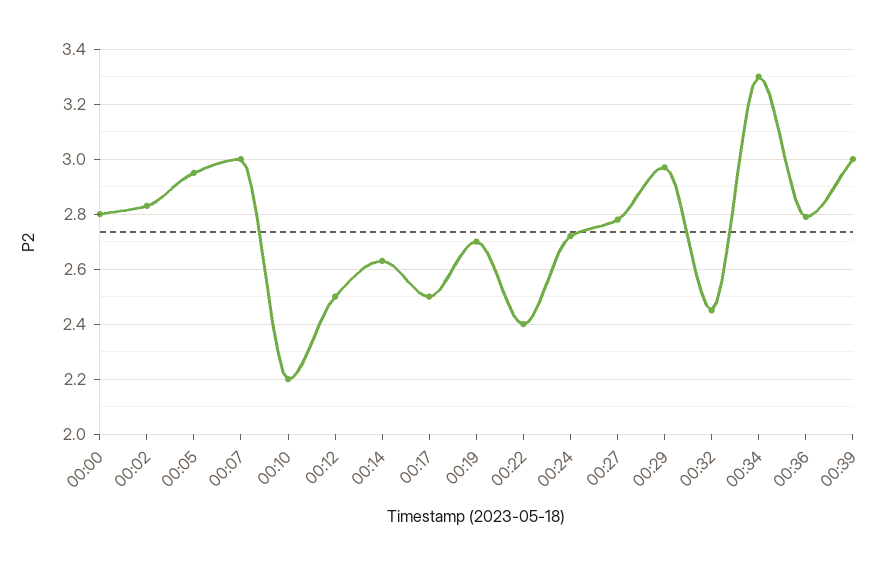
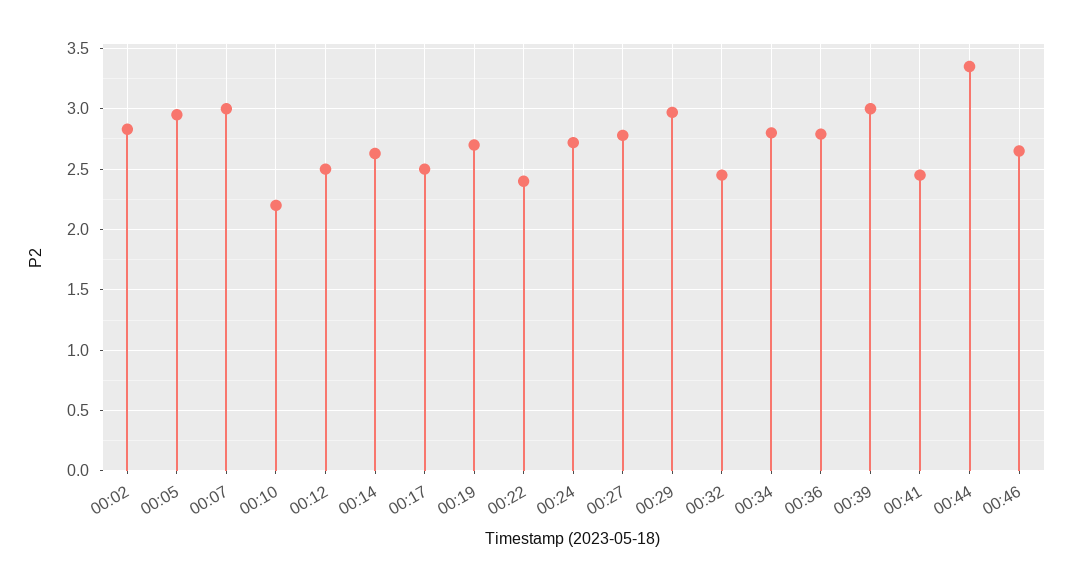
00:00: 2.8 -> none
00:34: 3.3 -> 2.8
00:41: none -> 2.45
00:44: none -> 3.35
00:46: none -> 2.65

